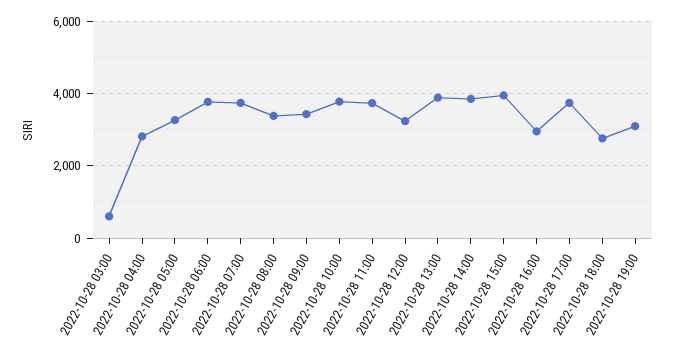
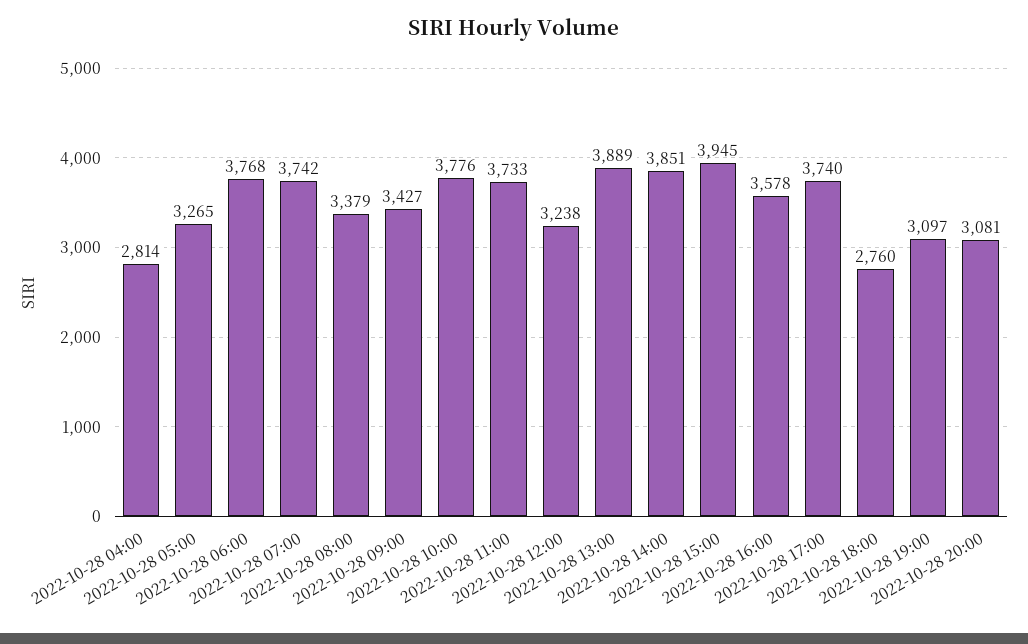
2022-10-28 03:00: 600 -> none
2022-10-28 16:00: 3000 -> 3578
2022-10-28 20:00: none -> 3081

